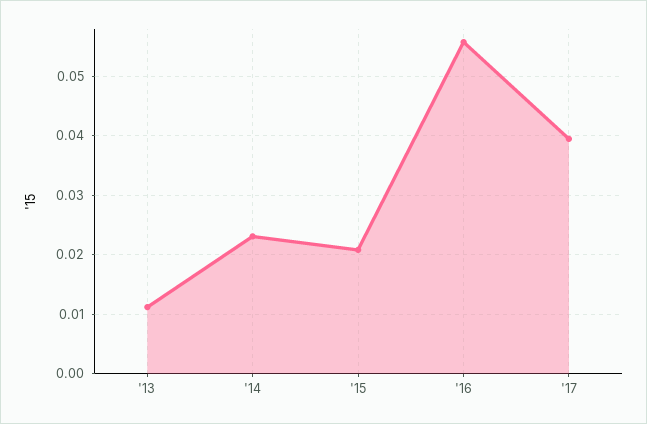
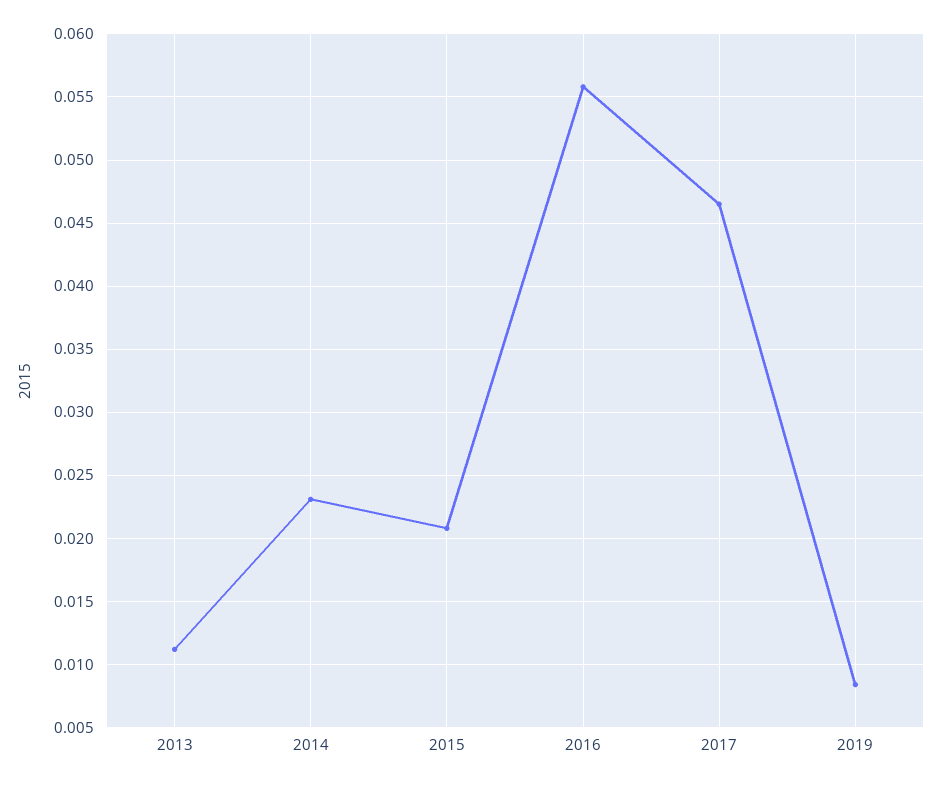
'17: 0.04 -> 0.0465
2019: none -> 0.0085

